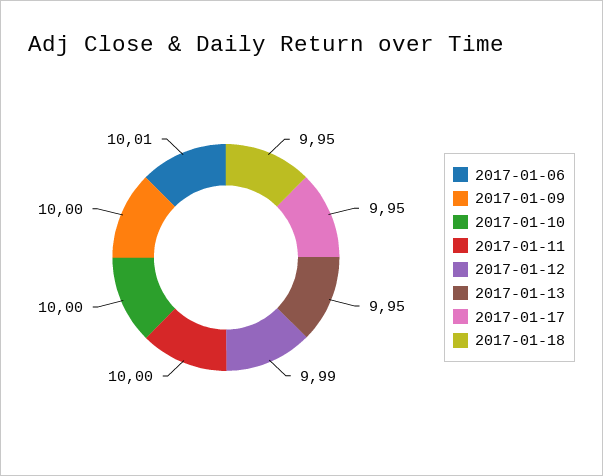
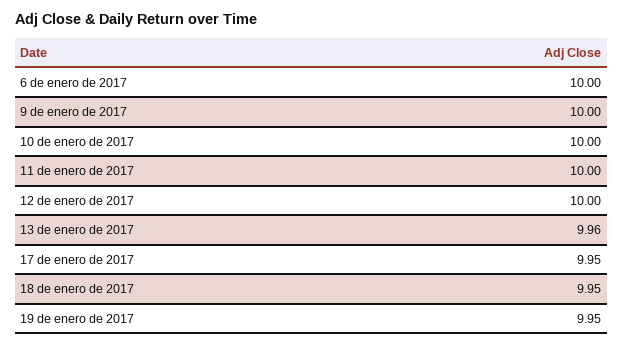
2017-01-06: 10.01 -> 10
2017-01-12: 9.99 -> 10
2017-01-13: 9.95 -> 9.96
19 de enero de 2017: none -> 9.95

